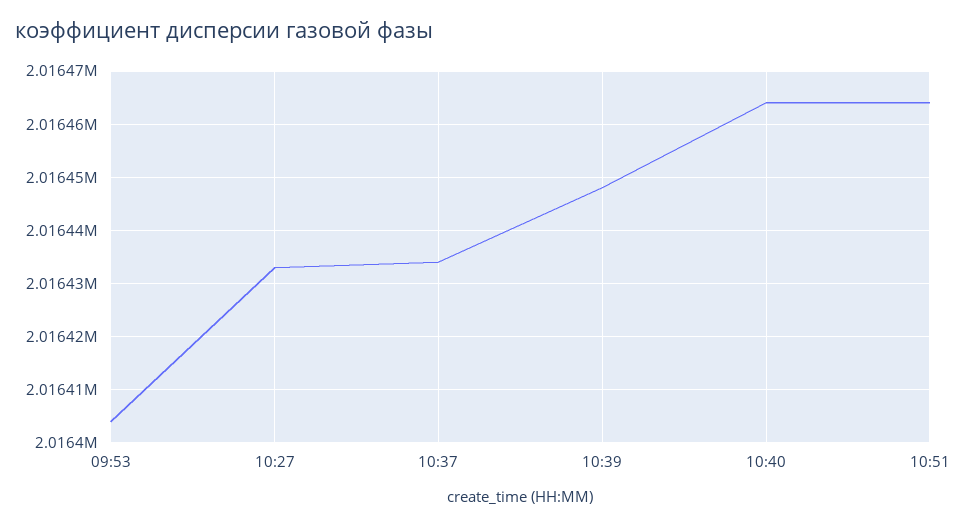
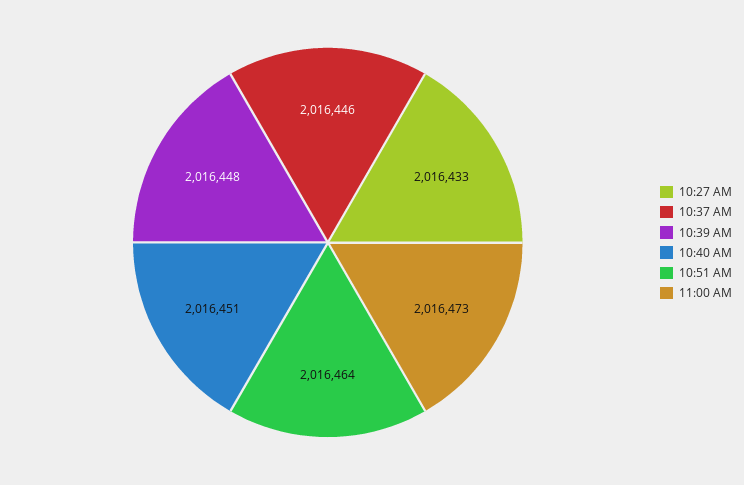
09:53: 2016405 -> none
10:37: 2016435 -> 2016446
10:40: 2016465 -> 2016451
11:00 AM: none -> 2016473

